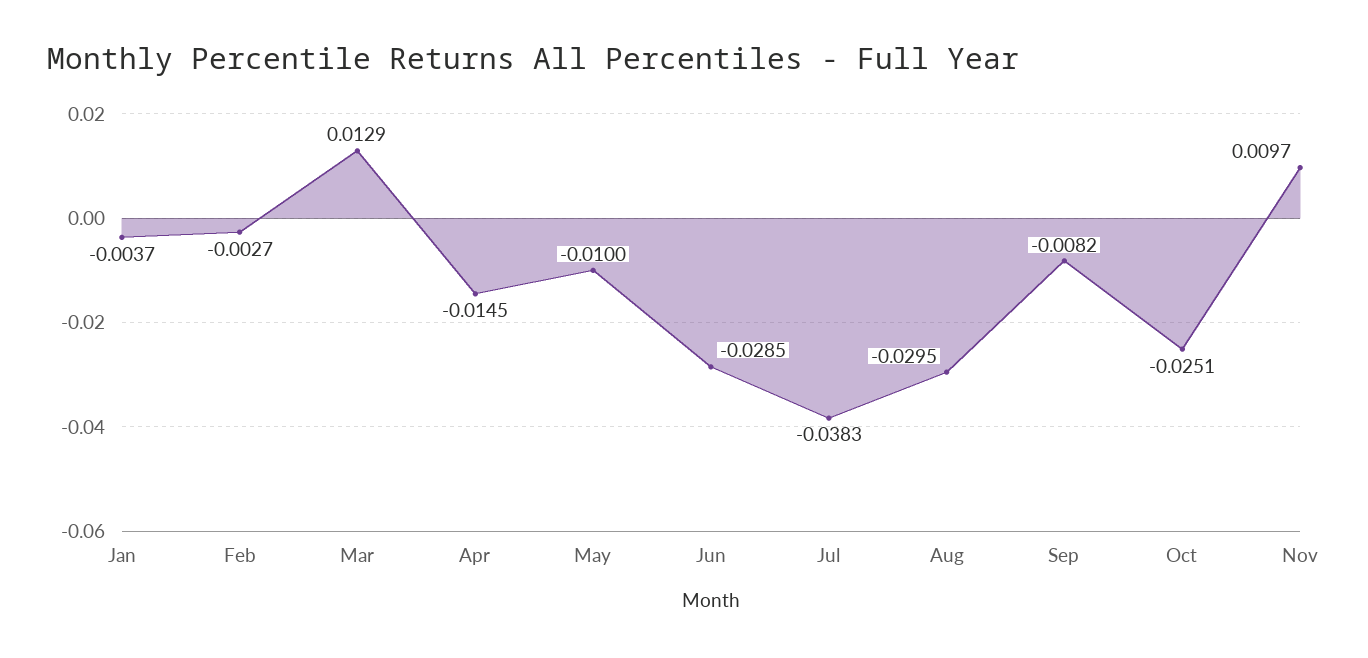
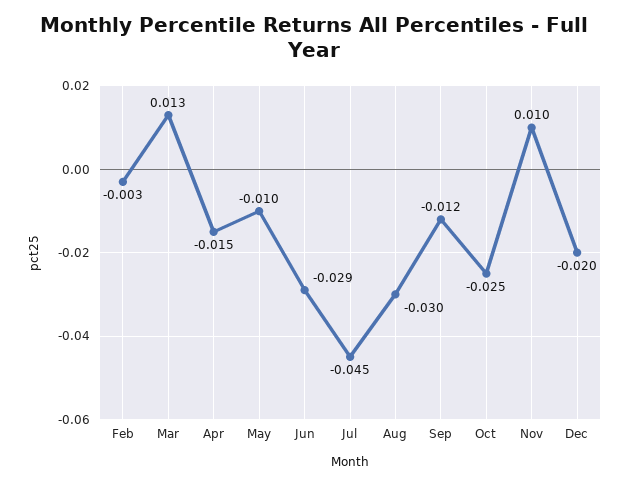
Jan: -0.0037 -> none
Jul: -0.0383 -> -0.045
Sep: -0.0082 -> -0.012
Dec: none -> -0.02

